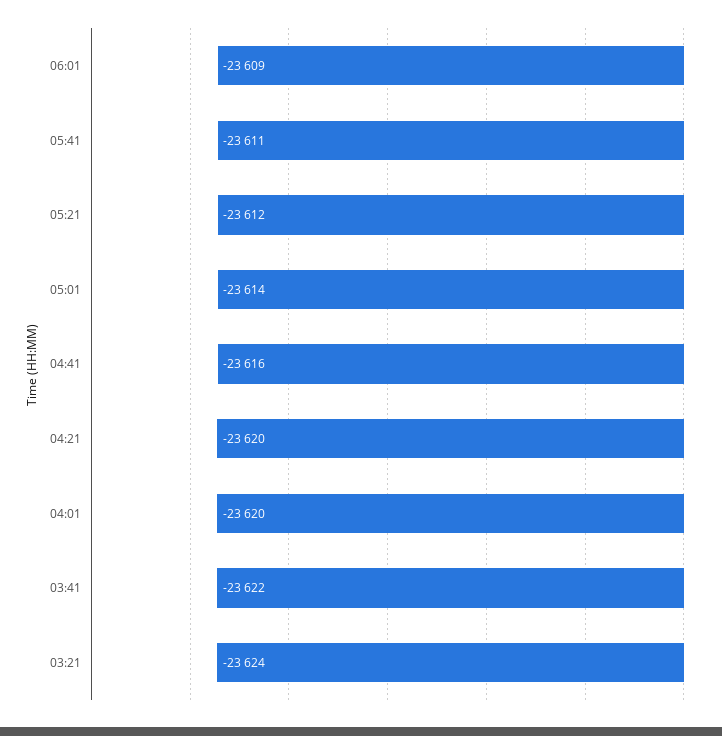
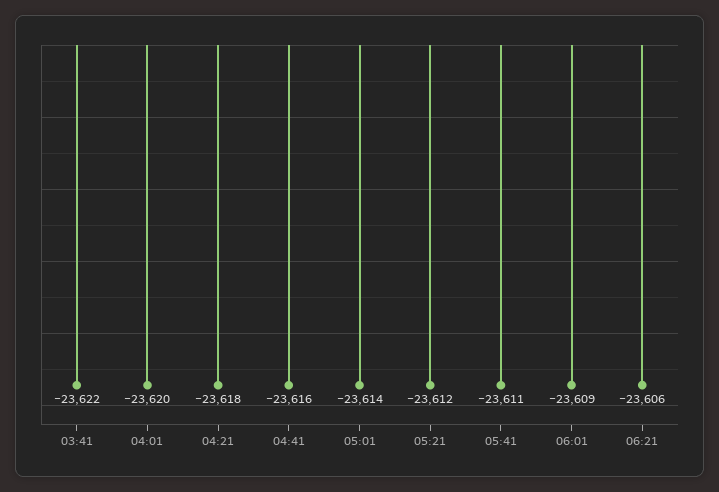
04:21: -23620 -> -23618
03:21: -23624 -> none
06:21: none -> -23606

